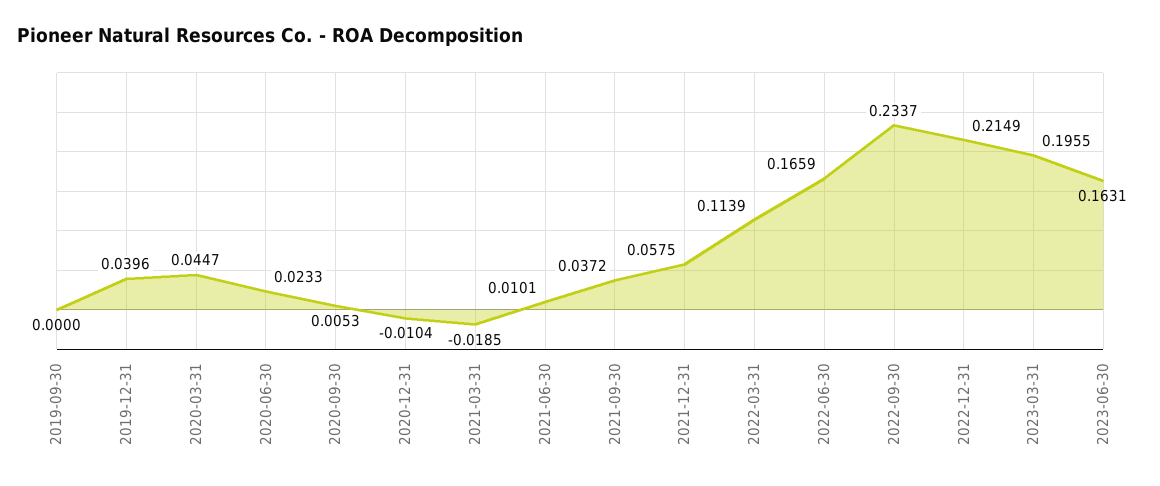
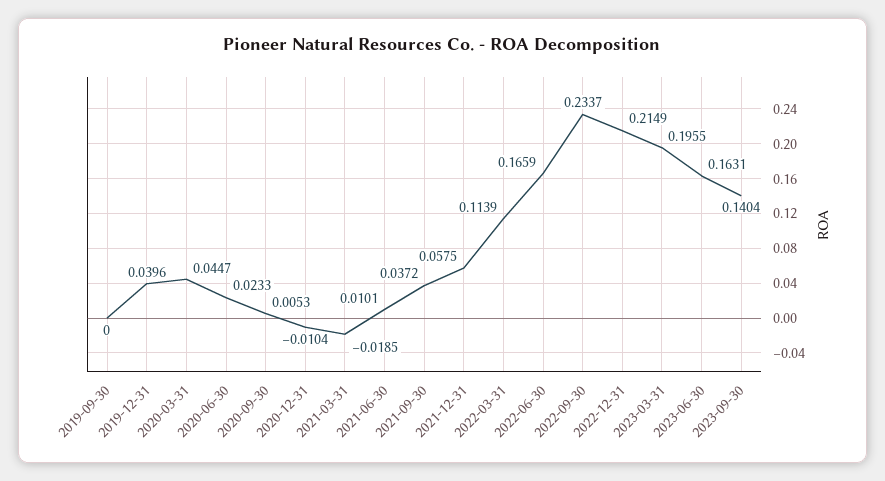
2023-09-30: none -> 0.1404

